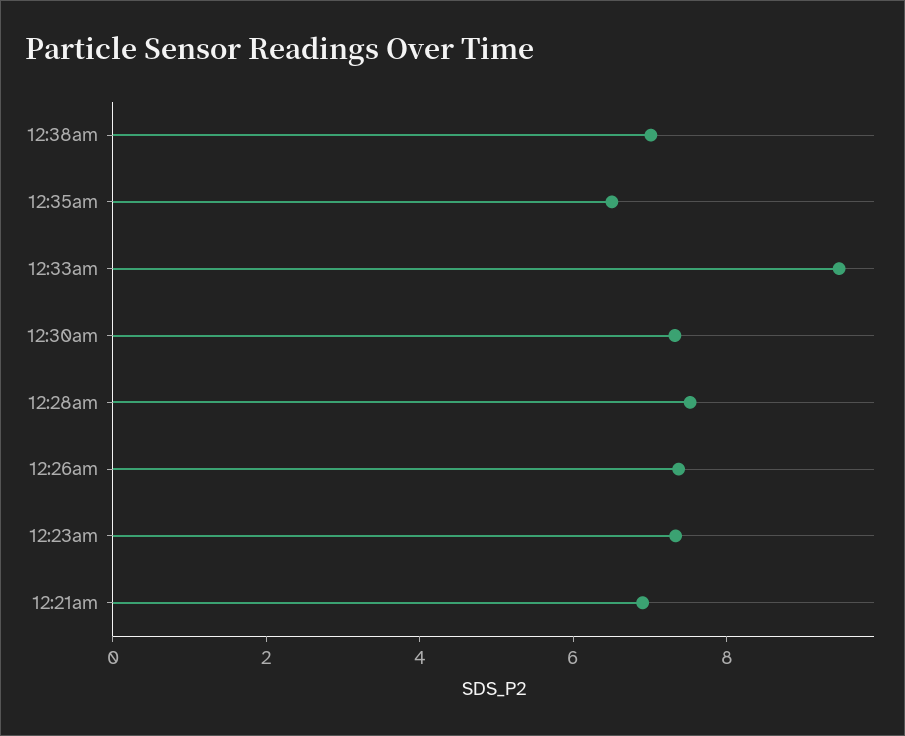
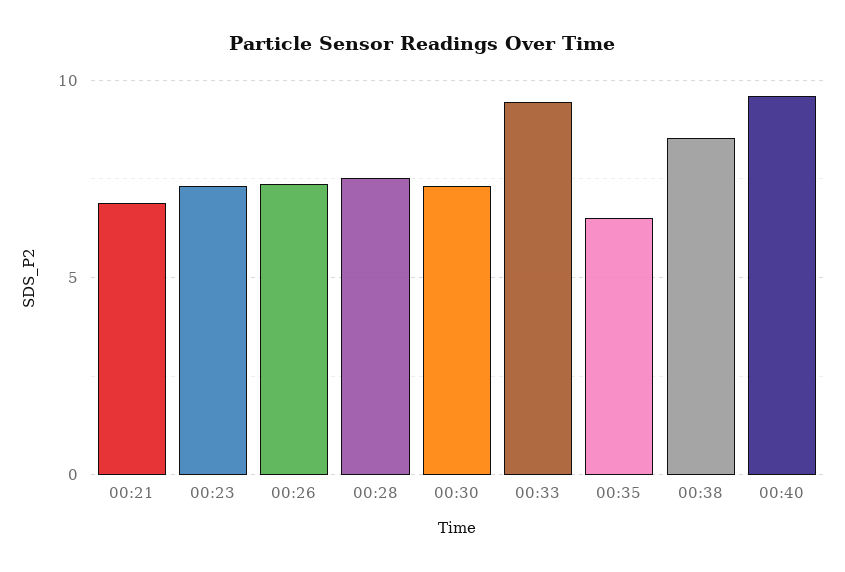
12:38am: 7 -> 8.5
00:40: none -> 9.5

